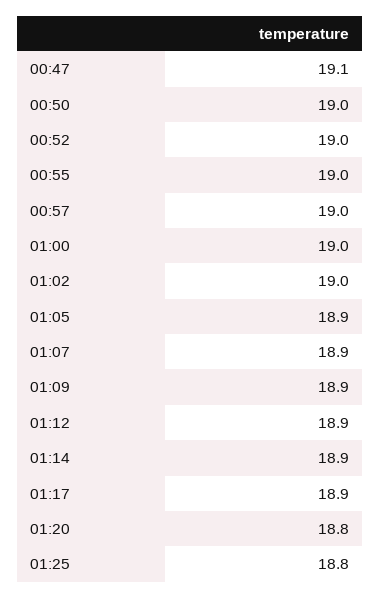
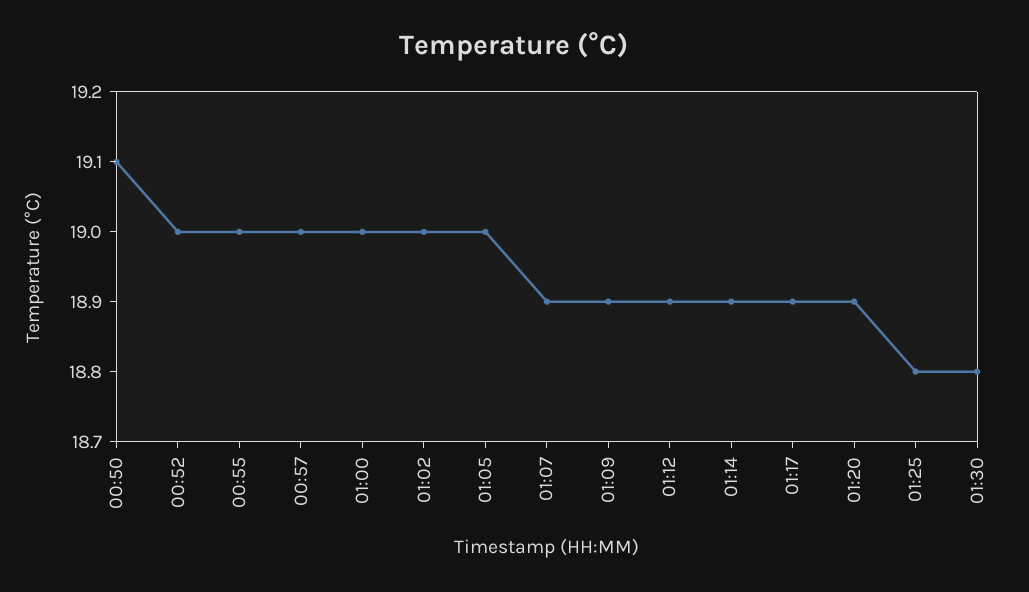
00:47: 19.1 -> none
00:50: 19 -> 19.1
01:05: 18.9 -> 19
01:20: 18.8 -> 18.9
01:30: none -> 18.8

